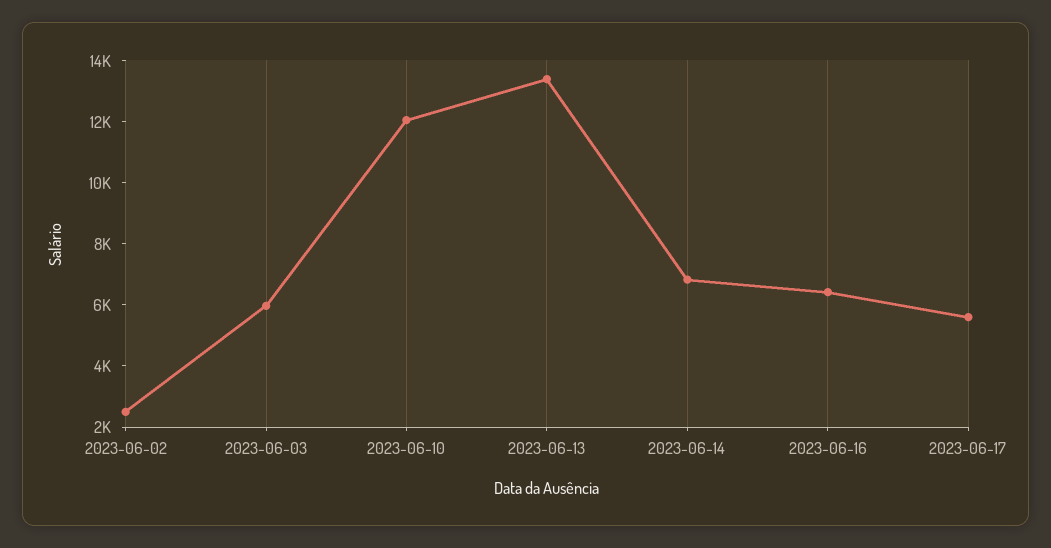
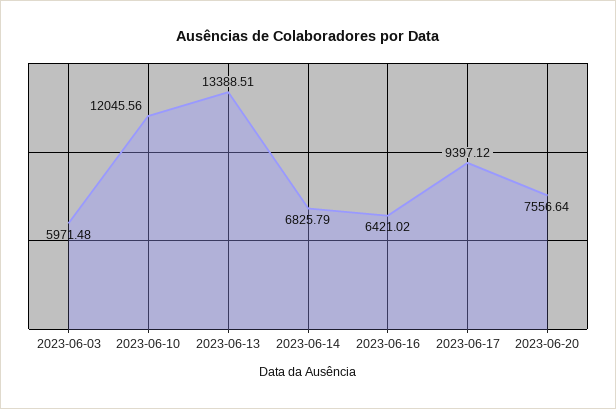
2023-06-02: 2500 -> none
2023-06-17: 5500 -> 9397.12
2023-06-20: none -> 7556.64

